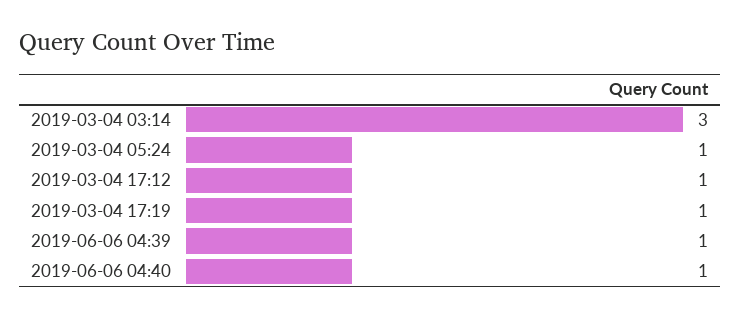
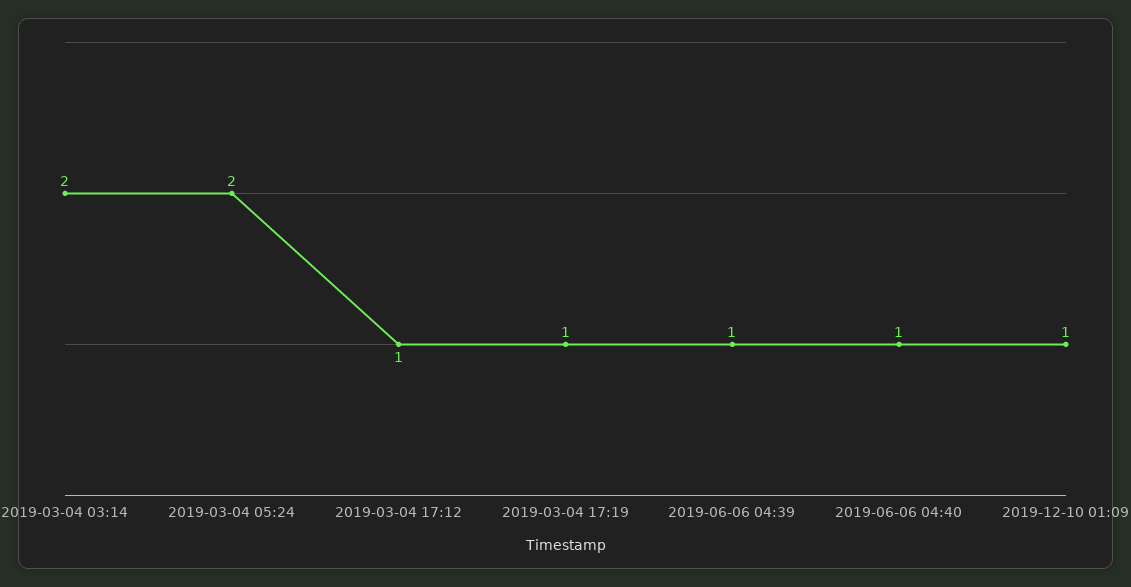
2019-03-04 03:14: 3 -> 2
2019-03-04 05:24: 1 -> 2
2019-12-10 01:09: none -> 1

